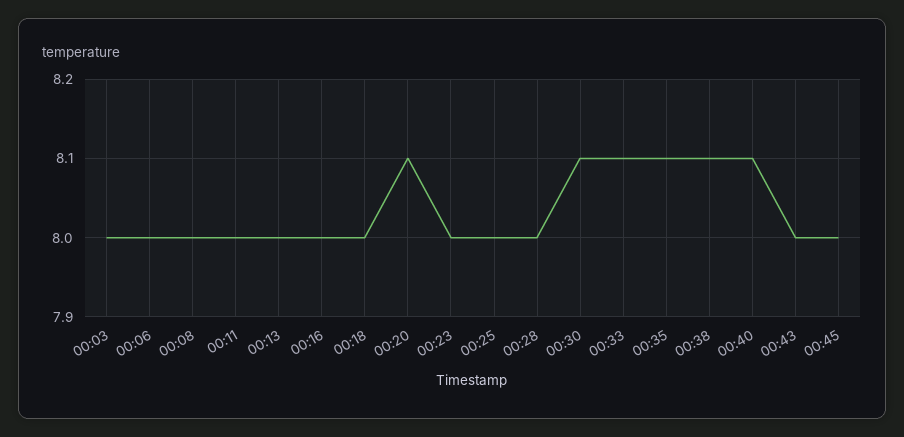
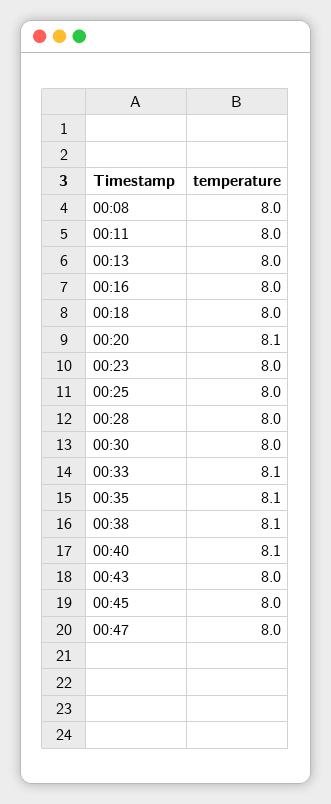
00:03: 8 -> none
00:06: 8 -> none
00:30: 8.1 -> 8
00:47: none -> 8

